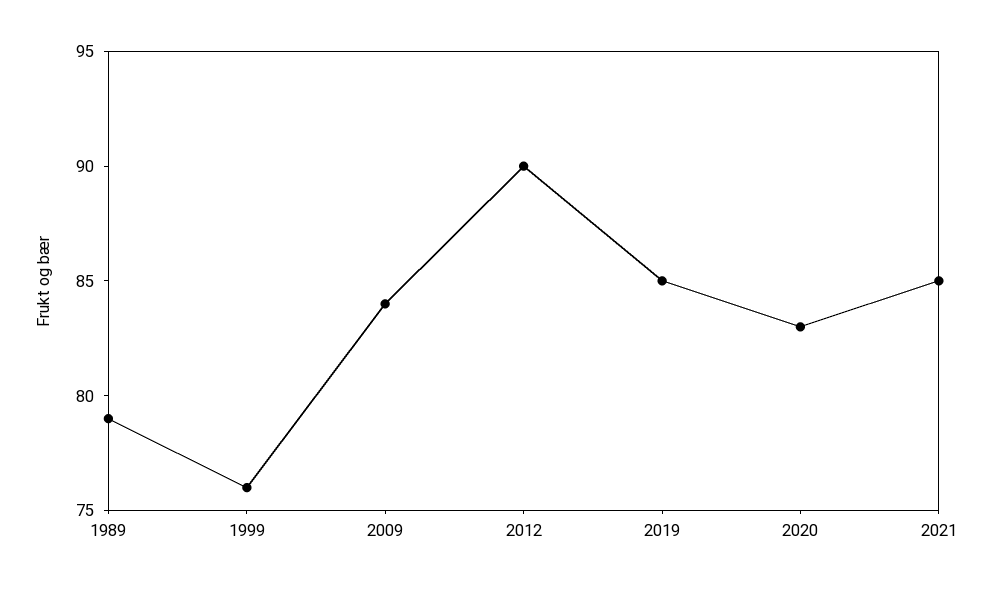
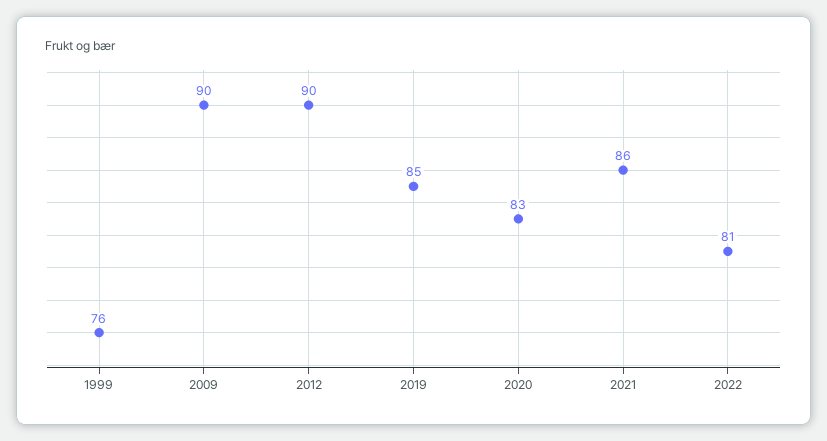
1989: 79 -> none
2009: 84 -> 90
2021: 85 -> 86
2022: none -> 81

